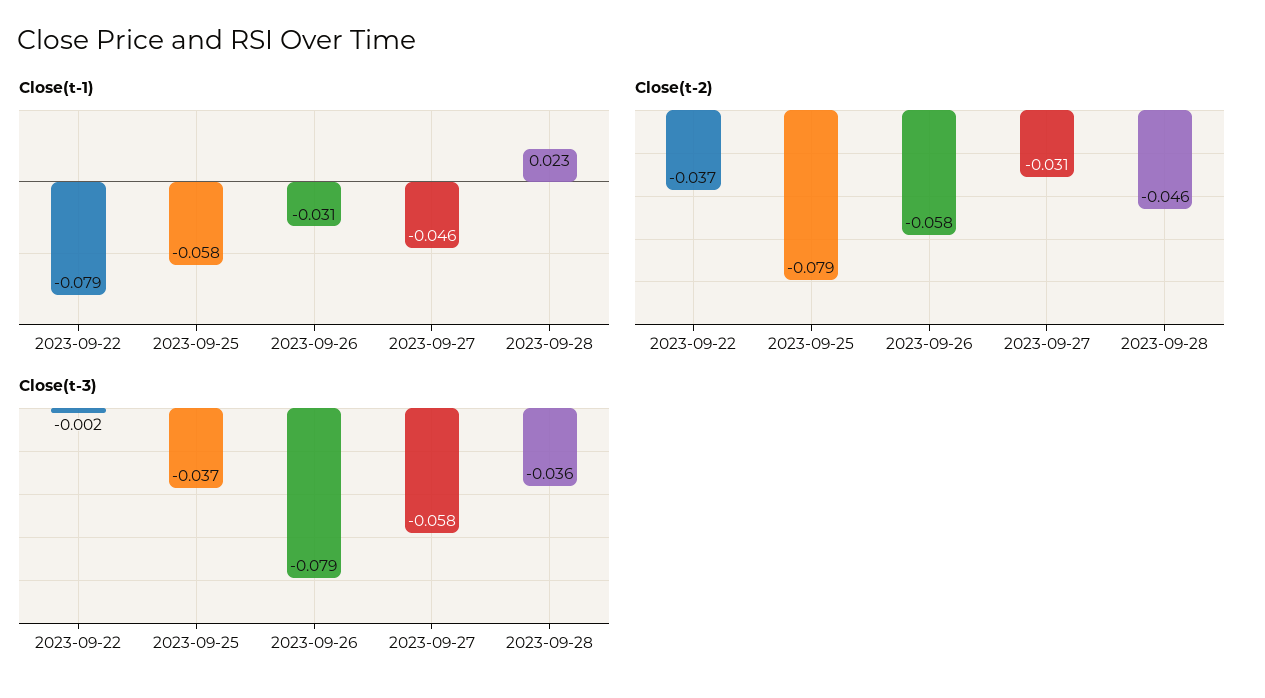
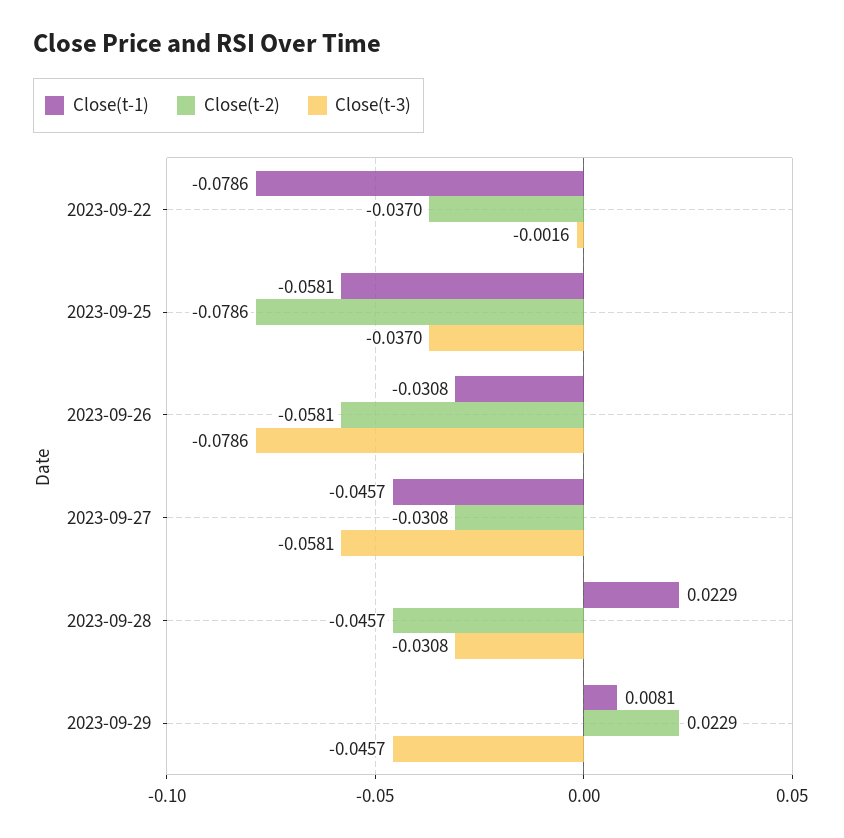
Close(t-3), 2023-09-28: -0.036 -> -0.0308
Close(t-1), 2023-09-29: none -> 0.0081
Close(t-2), 2023-09-29: none -> 0.0229
Close(t-3), 2023-09-29: none -> -0.0457

